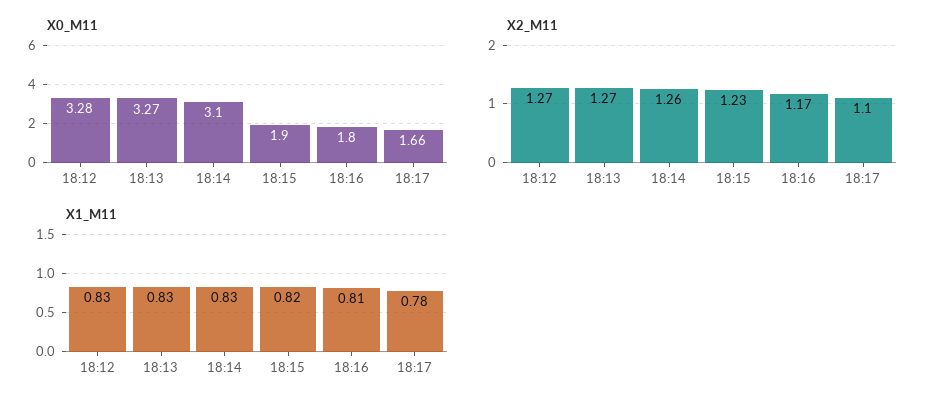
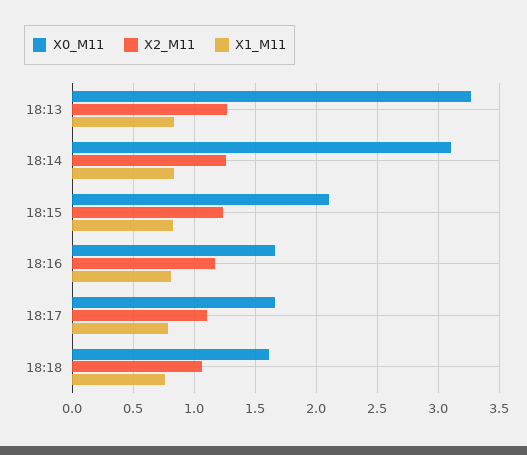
X0_M11, 18:12: 3.28 -> none
X0_M11, 18:15: 1.9 -> 2.1
X0_M11, 18:16: 1.8 -> 1.65
X2_M11, 18:12: 1.27 -> none
X1_M11, 18:12: 0.83 -> none
X0_M11, 18:18: none -> 1.6
X2_M11, 18:18: none -> 1.05
X1_M11, 18:18: none -> 0.75

